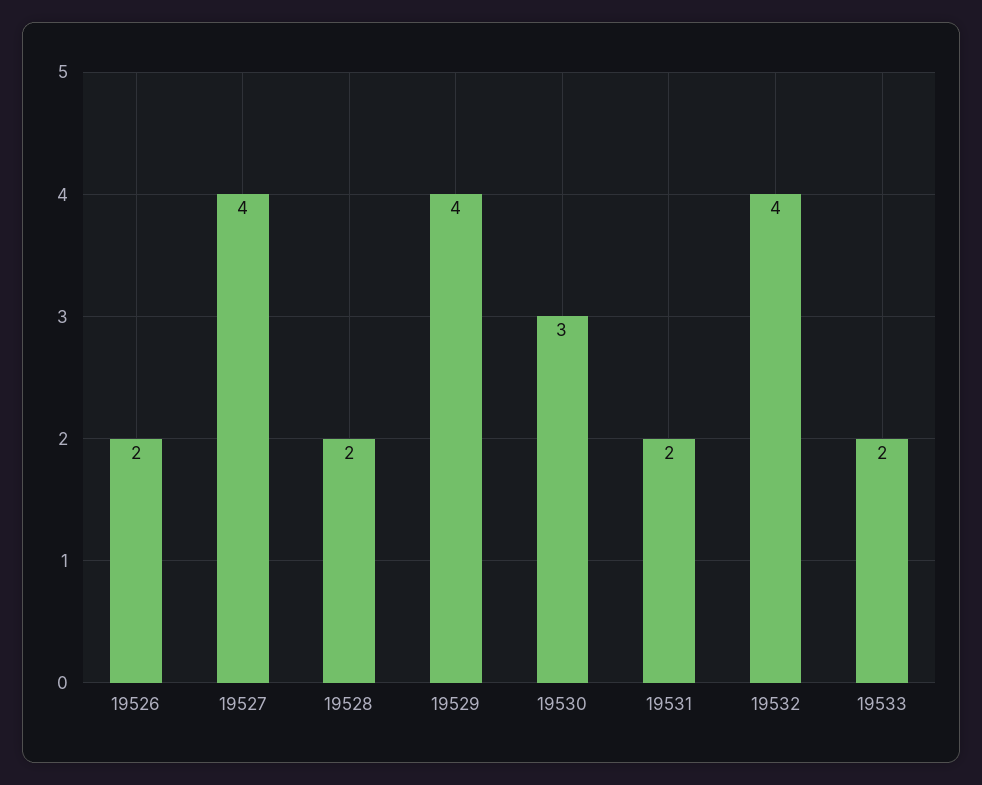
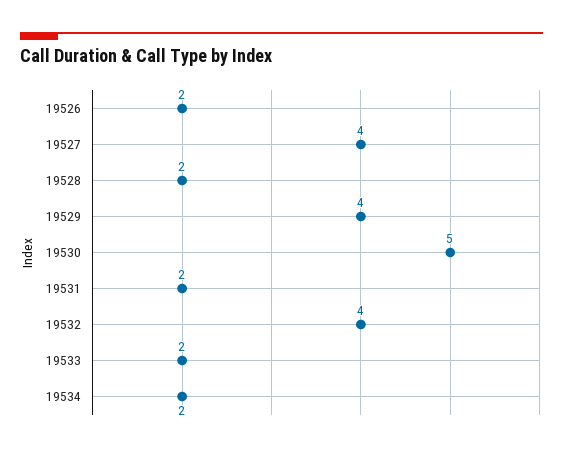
19530: 3 -> 5
19534: none -> 2

